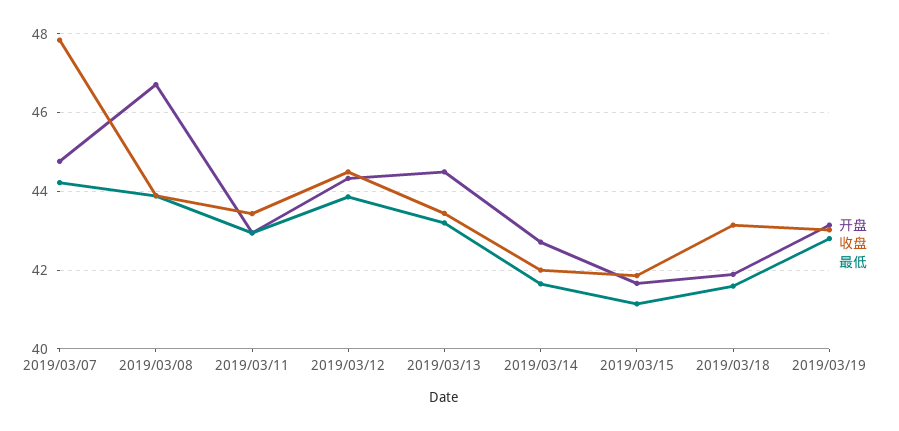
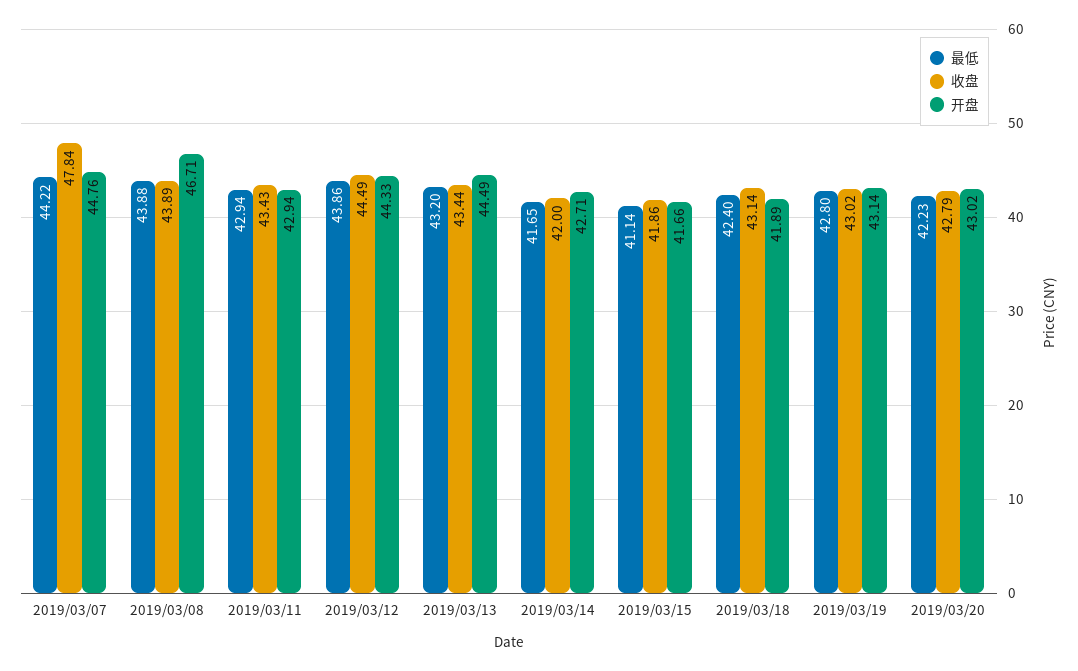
最低, 2019/03/18: 41.6 -> 42.4
最低, 2019/03/20: none -> 42.23
收盘, 2019/03/20: none -> 42.79
开盘, 2019/03/20: none -> 43.02

